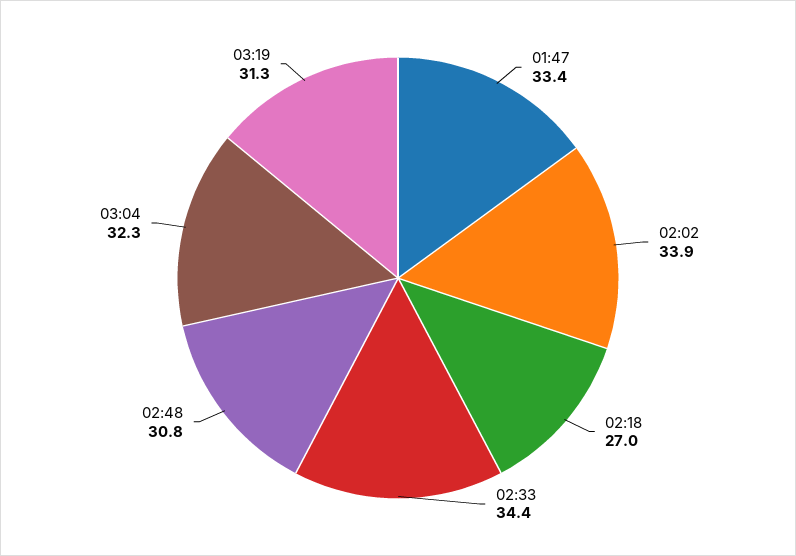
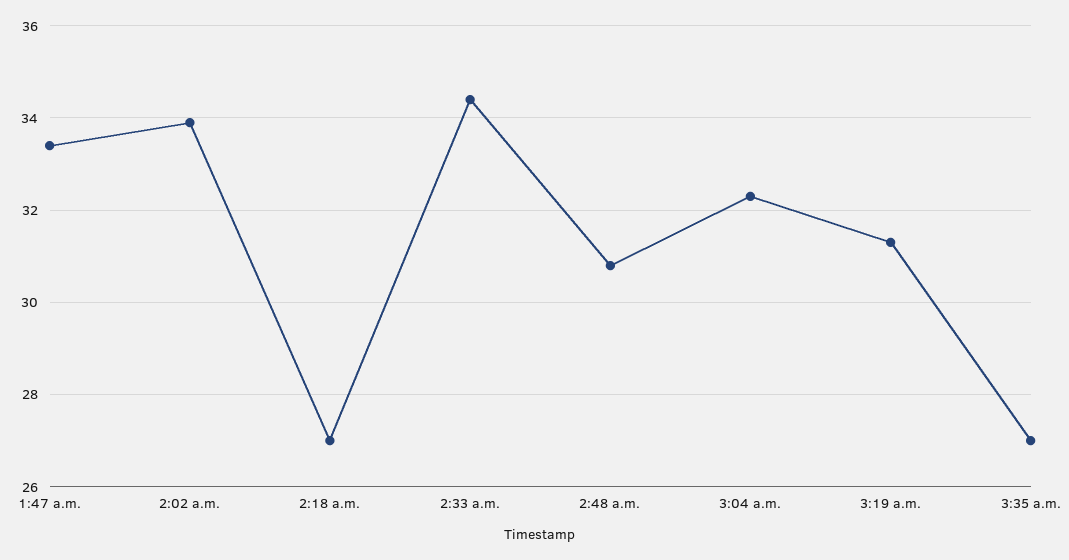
3:35 a.m.: none -> 27

